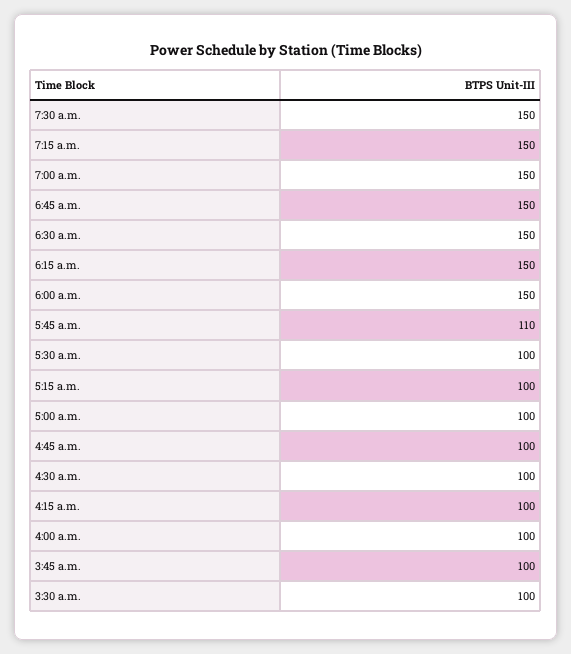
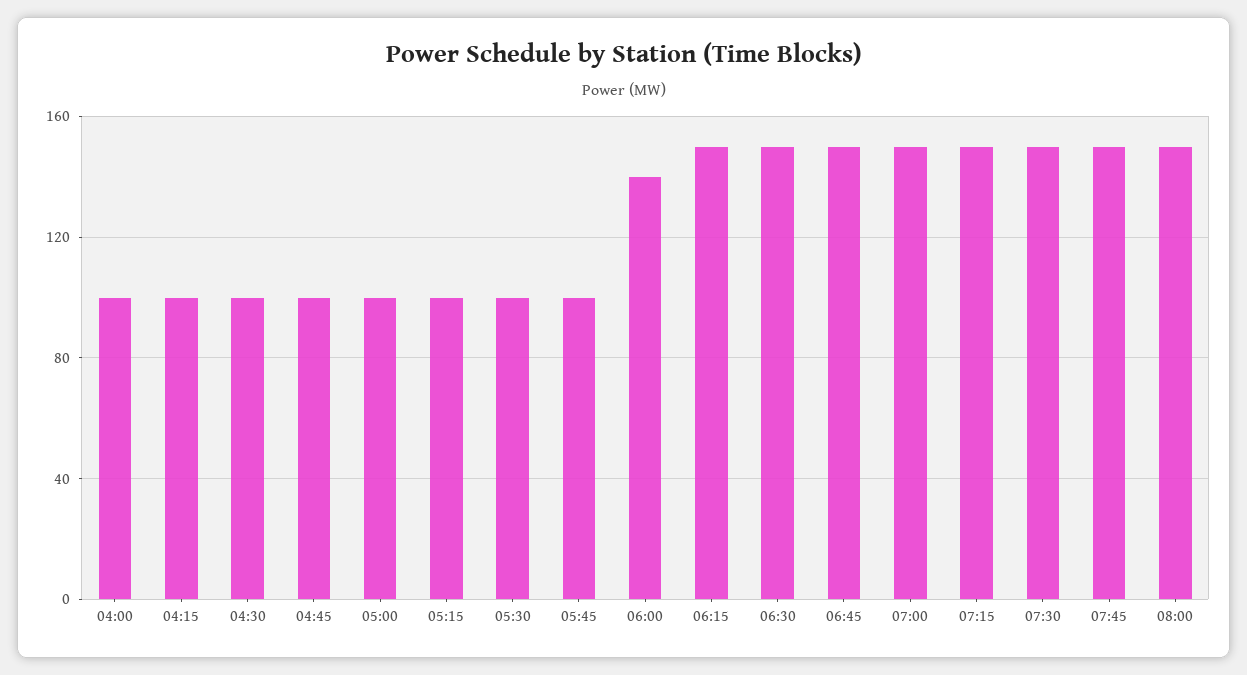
6:00 a.m.: 150 -> 140
5:45 a.m.: 110 -> 100
3:45 a.m.: 100 -> none
3:30 a.m.: 100 -> none
07:45: none -> 150
08:00: none -> 150

